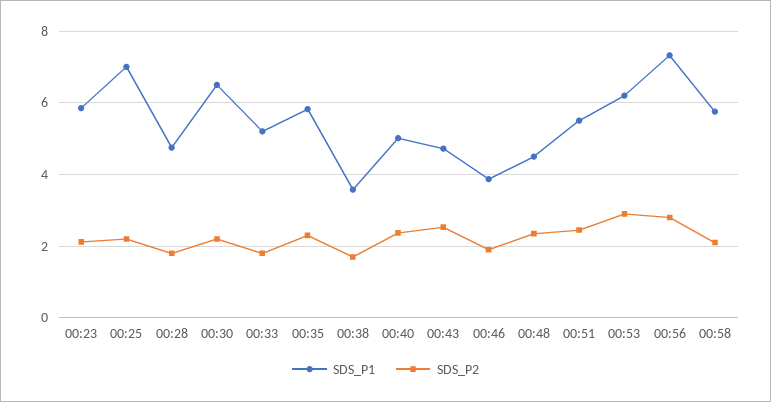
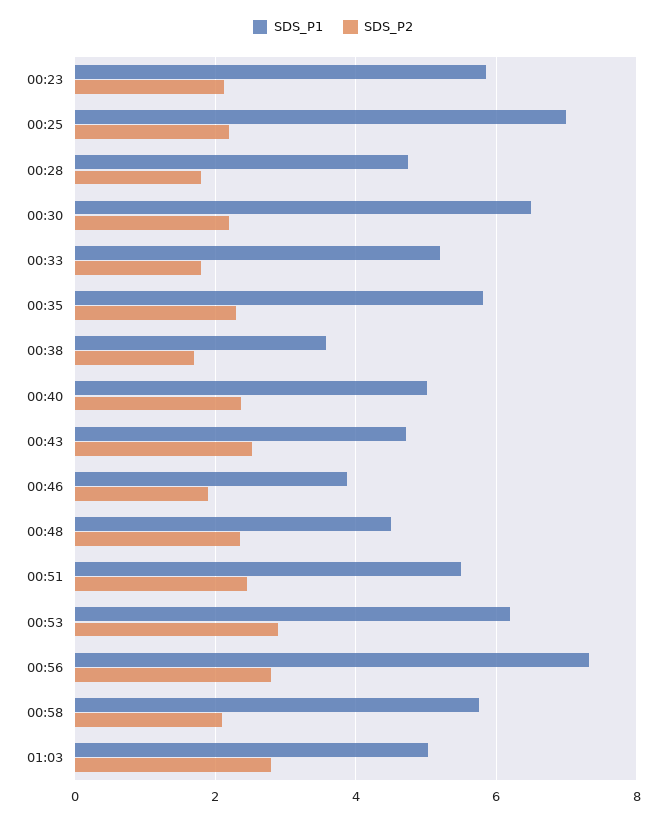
SDS_P1, 01:03: none -> 5
SDS_P2, 01:03: none -> 2.8

